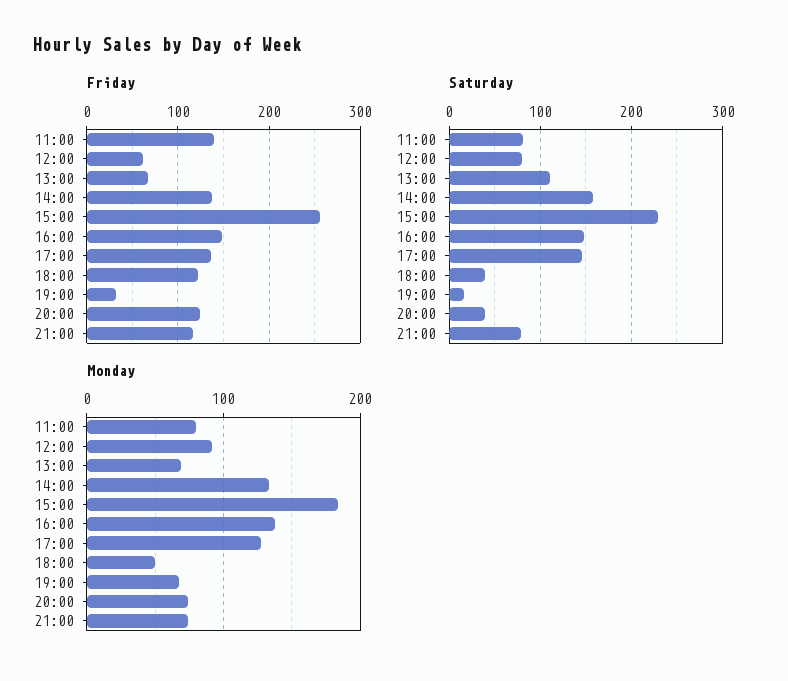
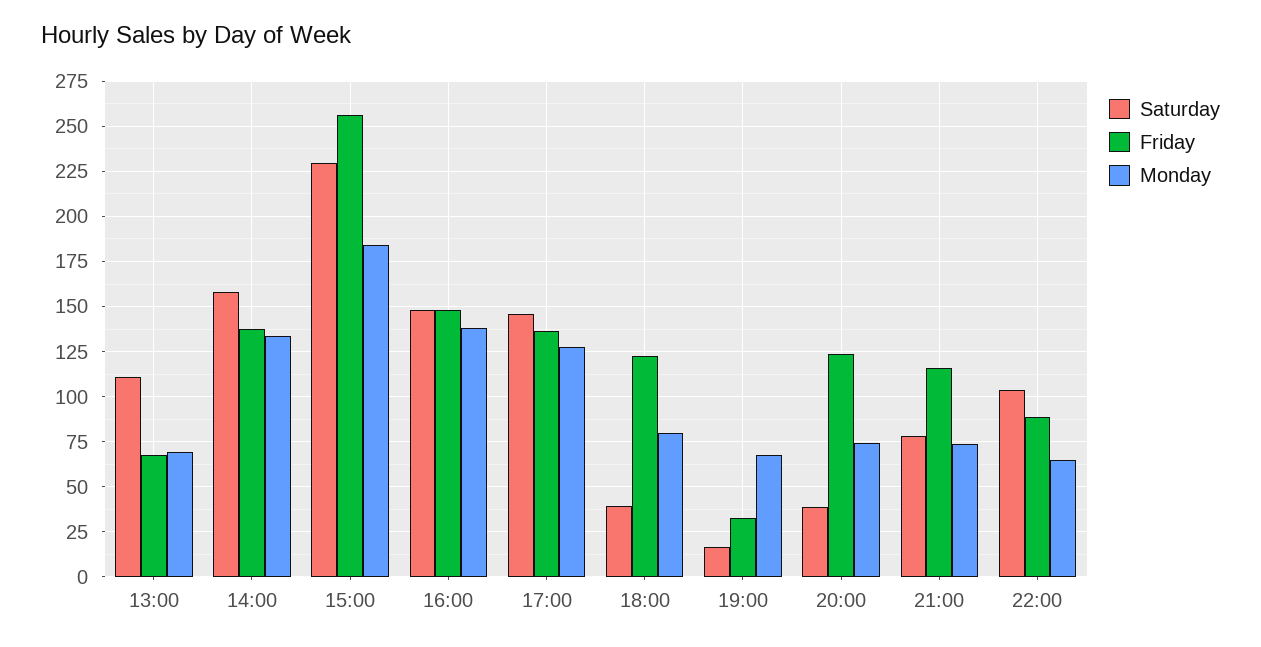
Friday, 11:00: 140 -> none
Friday, 12:00: 60 -> none
Saturday, 11:00: 80 -> none
Saturday, 12:00: 80 -> none
Monday, 11:00: 80 -> none
Monday, 12:00: 90 -> none
Monday, 18:00: 50 -> 80
Saturday, 22:00: none -> 105
Friday, 22:00: none -> 90
Monday, 22:00: none -> 65

